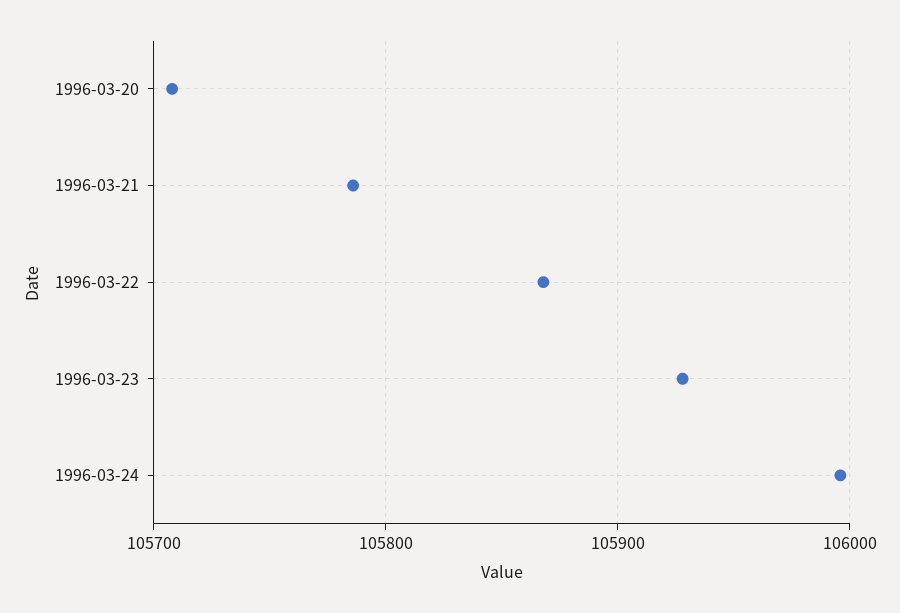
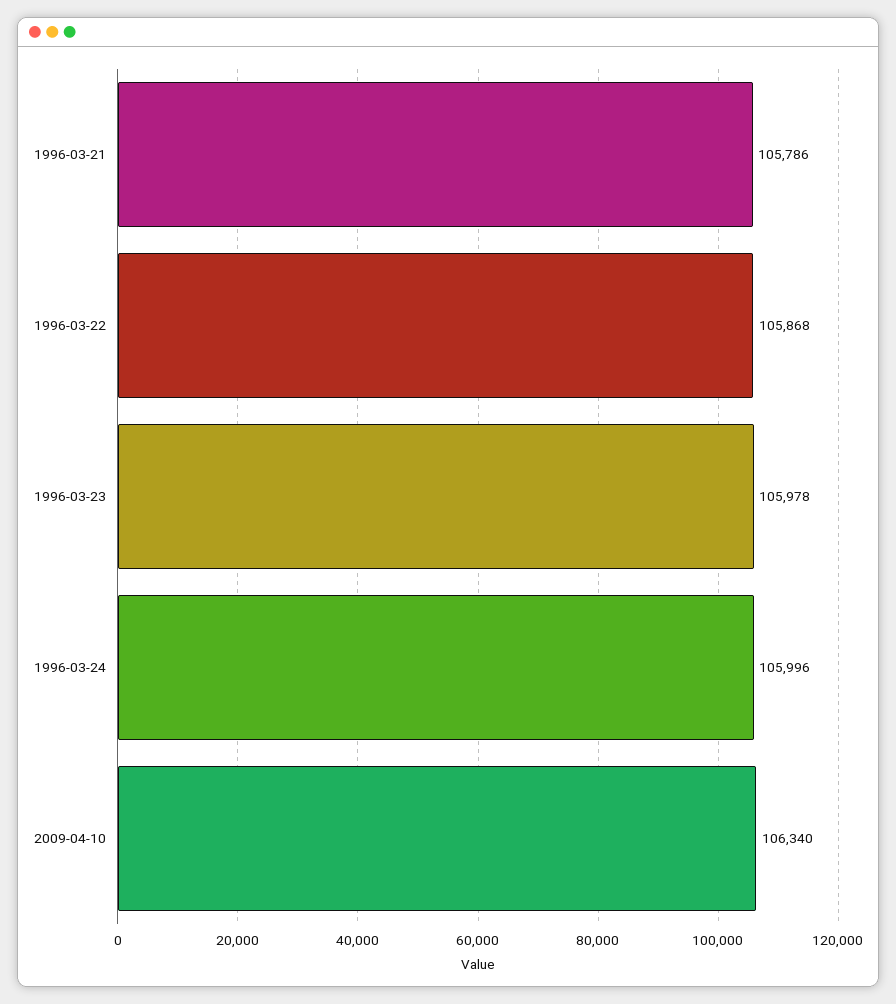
1996-03-20: 105710 -> none
1996-03-23: 105930 -> 105978
2009-04-10: none -> 106340

